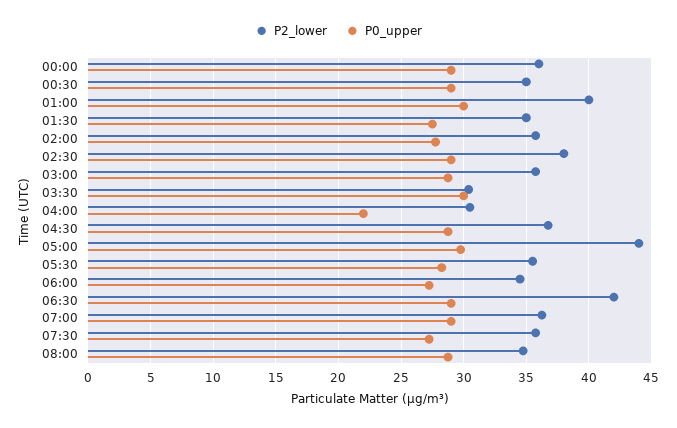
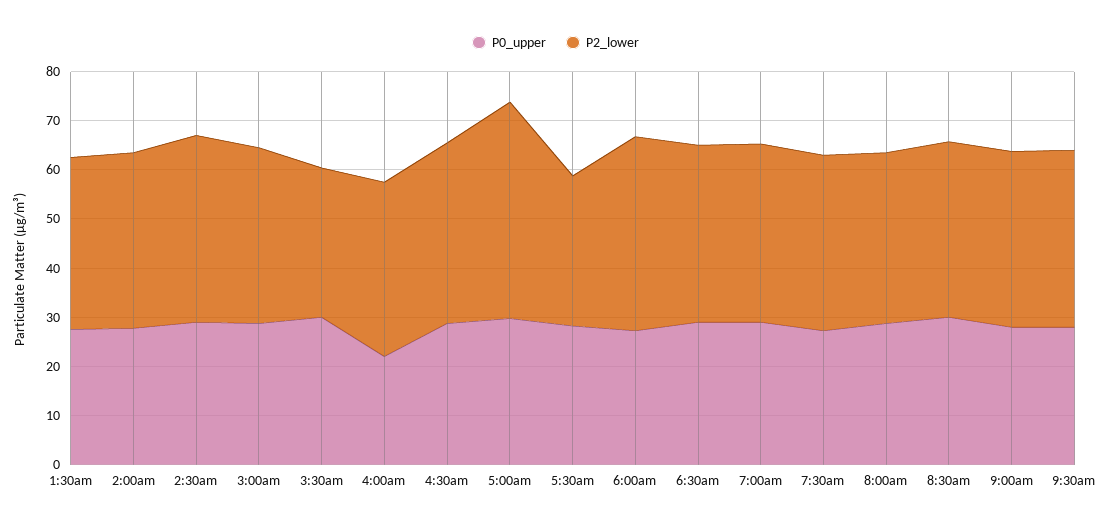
P2_lower, 00:00: 36 -> none
P0_upper, 00:00: 29 -> none
P2_lower, 00:30: 35 -> none
P0_upper, 00:30: 29 -> none
P2_lower, 01:00: 40 -> none
P0_upper, 01:00: 30 -> none
P2_lower, 04:00: 30.5 -> 36
P2_lower, 05:30: 35.5 -> 30
P2_lower, 06:00: 34.5 -> 40
P2_lower, 06:30: 42 -> 36
P0_upper, 8:30am: none -> 30
P2_lower, 8:30am: none -> 36
P0_upper, 9:00am: none -> 28
P2_lower, 9:00am: none -> 36
P0_upper, 9:30am: none -> 28
P2_lower, 9:30am: none -> 36

